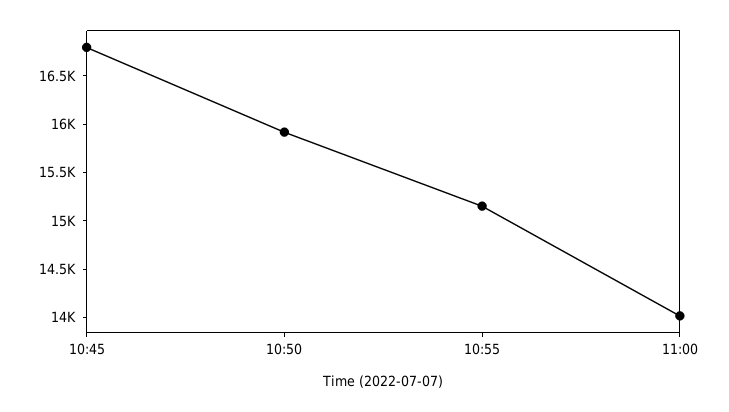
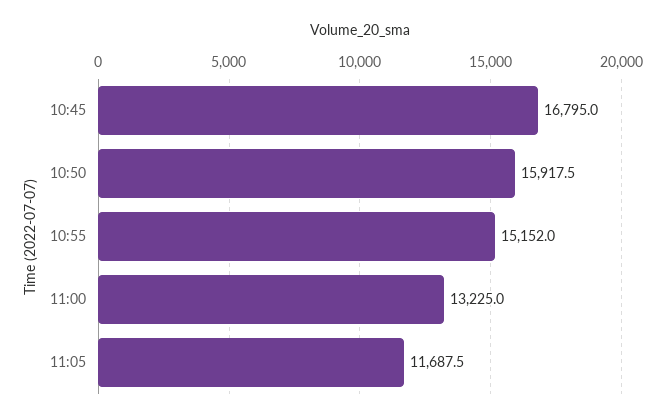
11:00: 14000 -> 13225
11:05: none -> 11687.5

